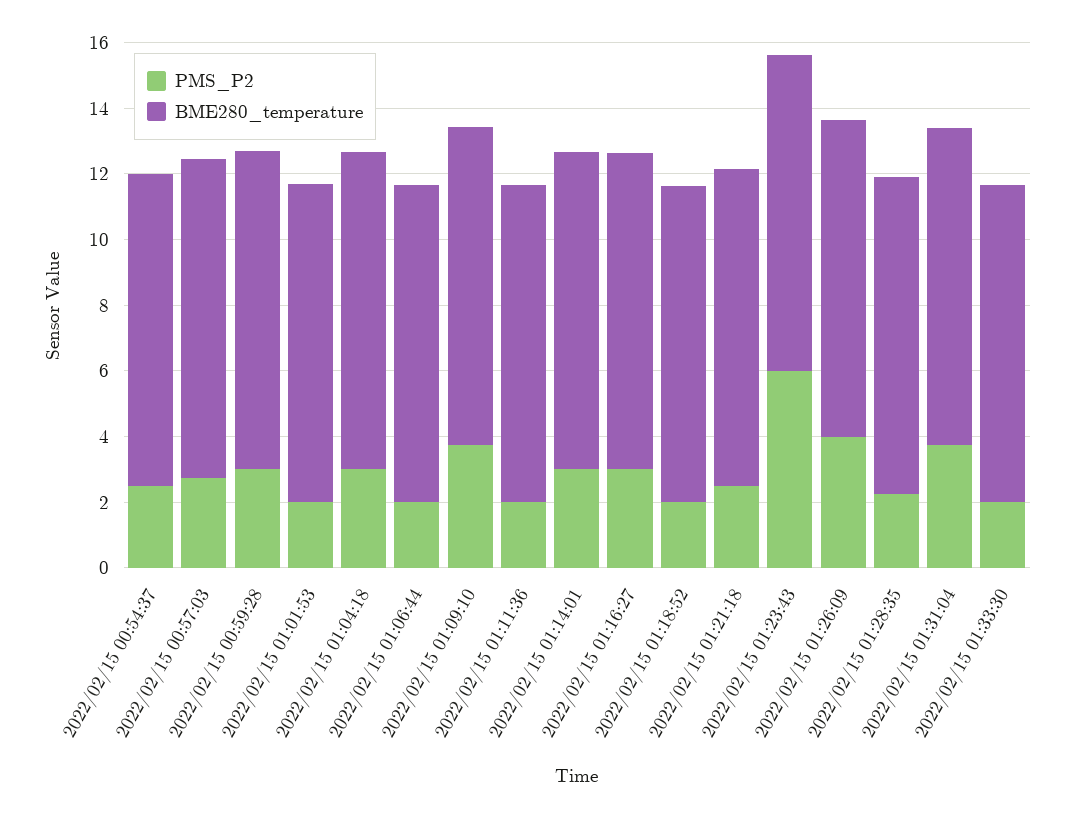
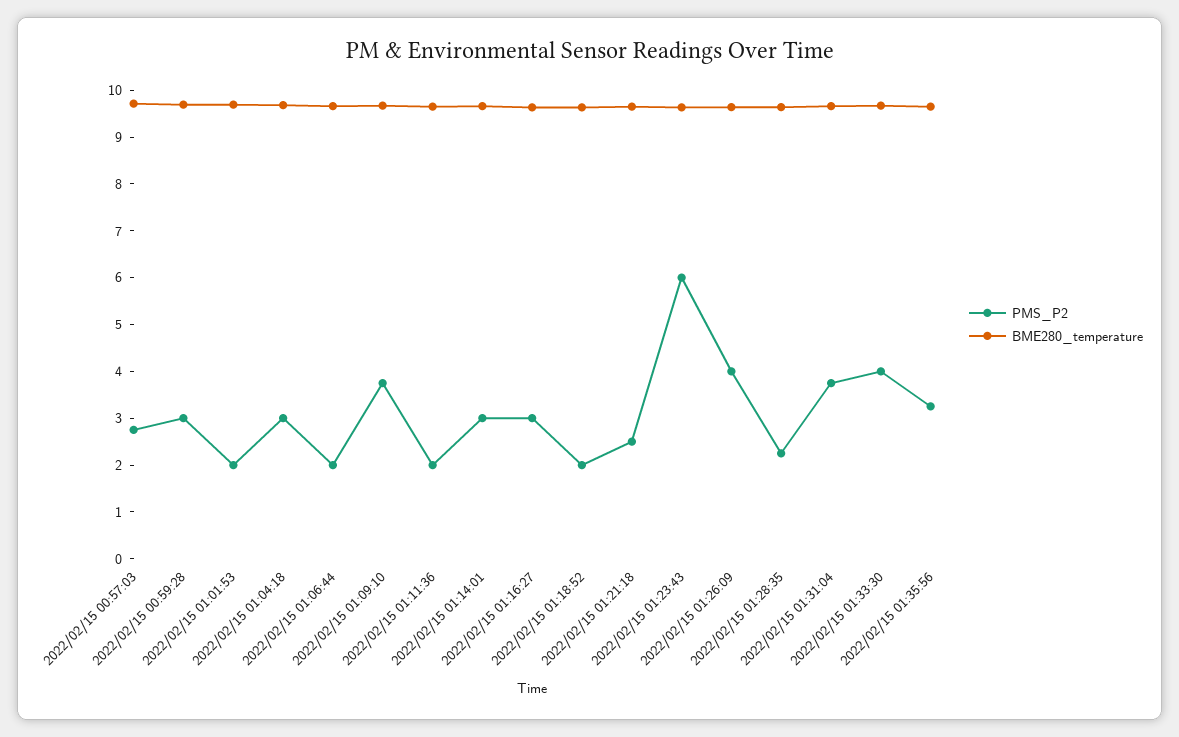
PMS_P2, 2022/02/15 00:54:37: 2.5 -> none
BME280_temperature, 2022/02/15 00:54:37: 9.5 -> none
PMS_P2, 2022/02/15 01:33:30: 2 -> 4
PMS_P2, 2022/02/15 01:35:56: none -> 3.2
BME280_temperature, 2022/02/15 01:35:56: none -> 9.6

